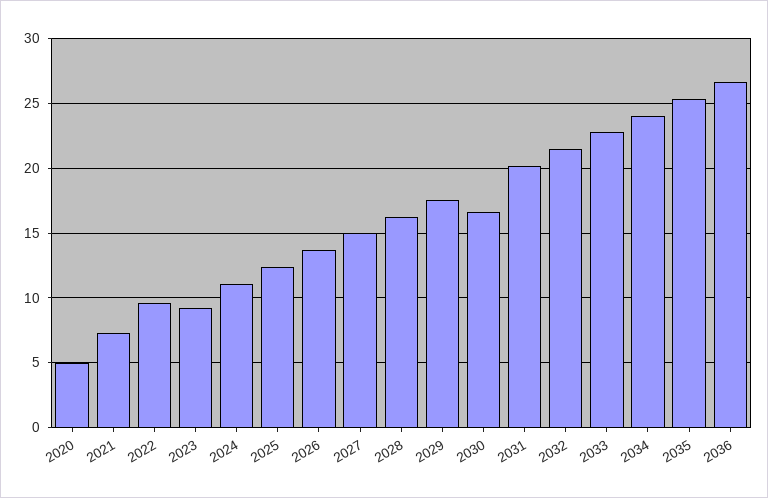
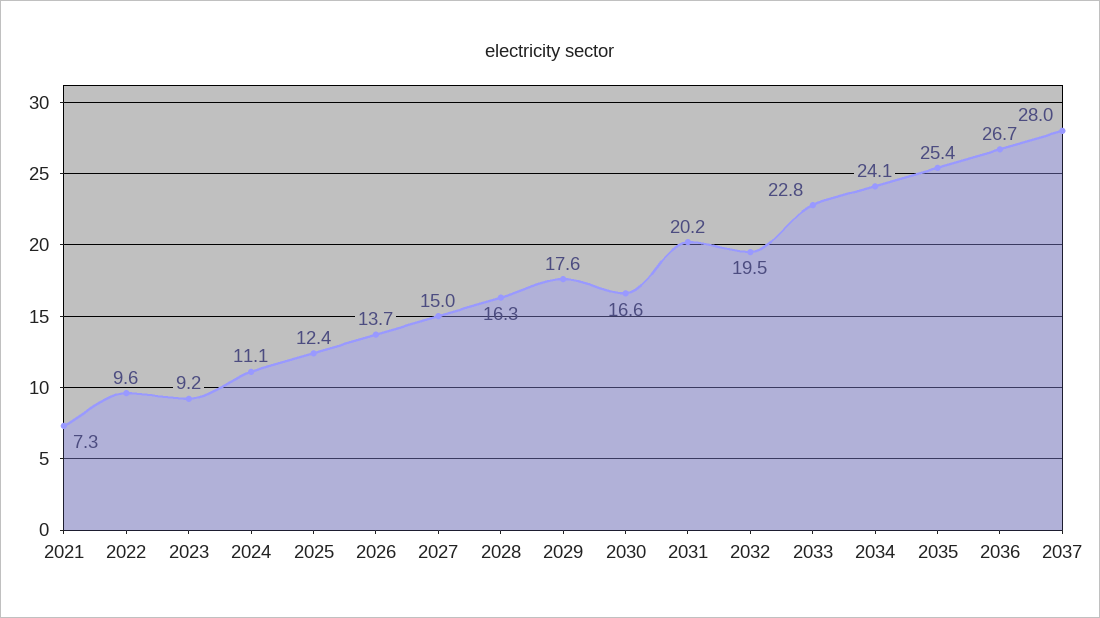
2020: 5 -> none
2032: 21.5 -> 19.5
2037: none -> 28

